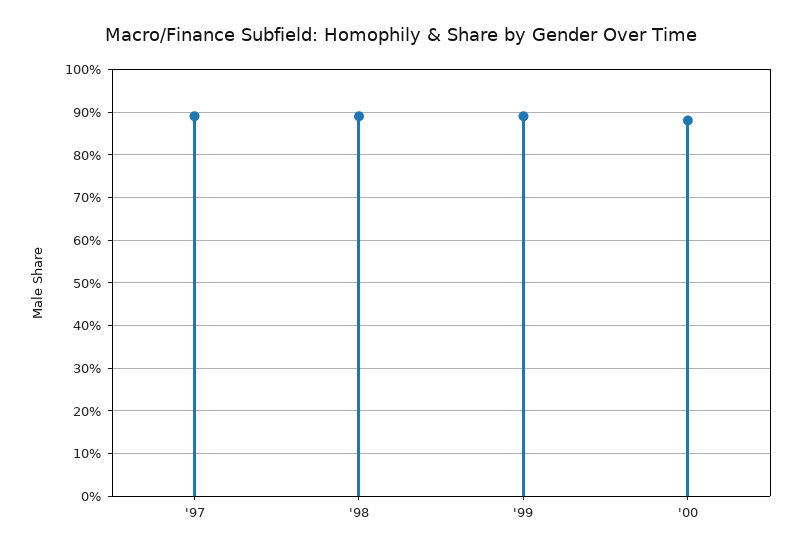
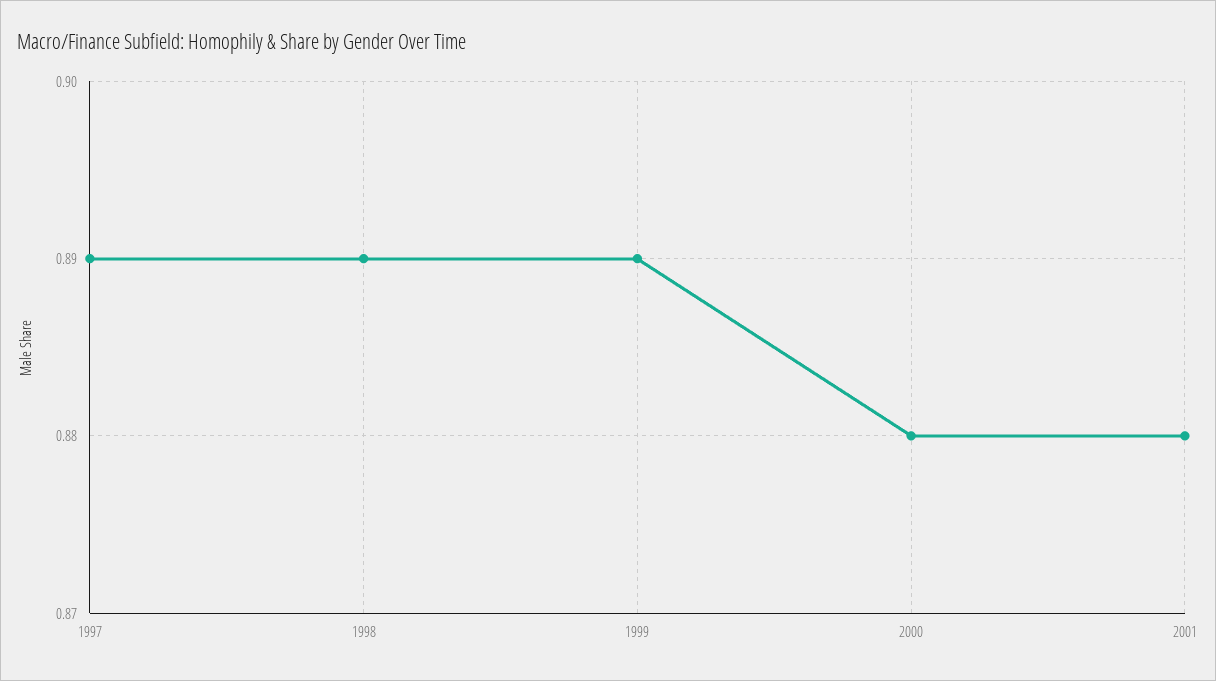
2001: none -> 0.88

